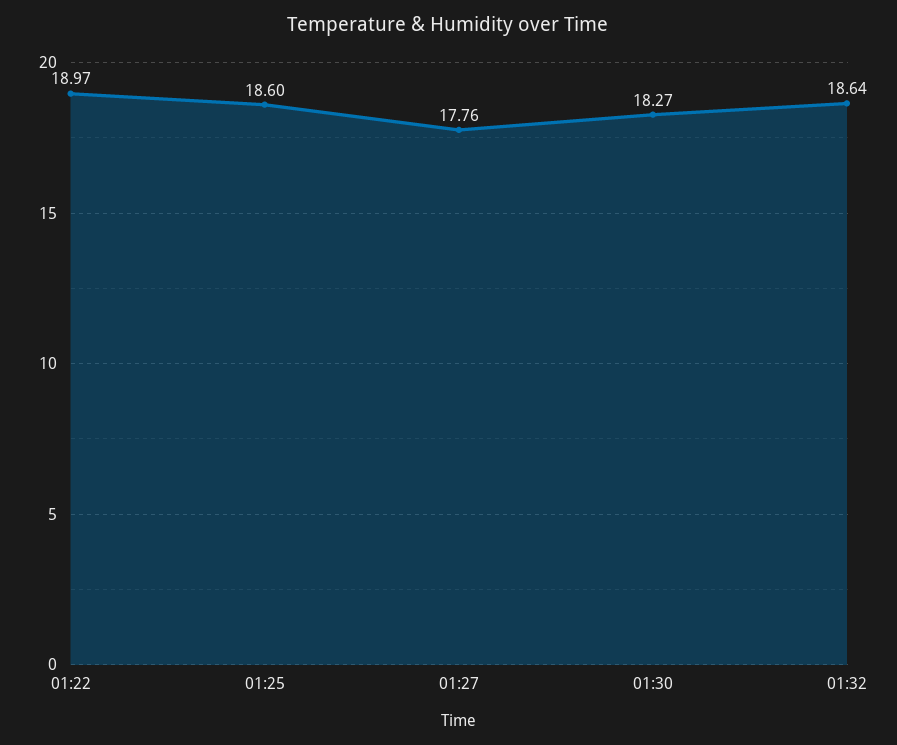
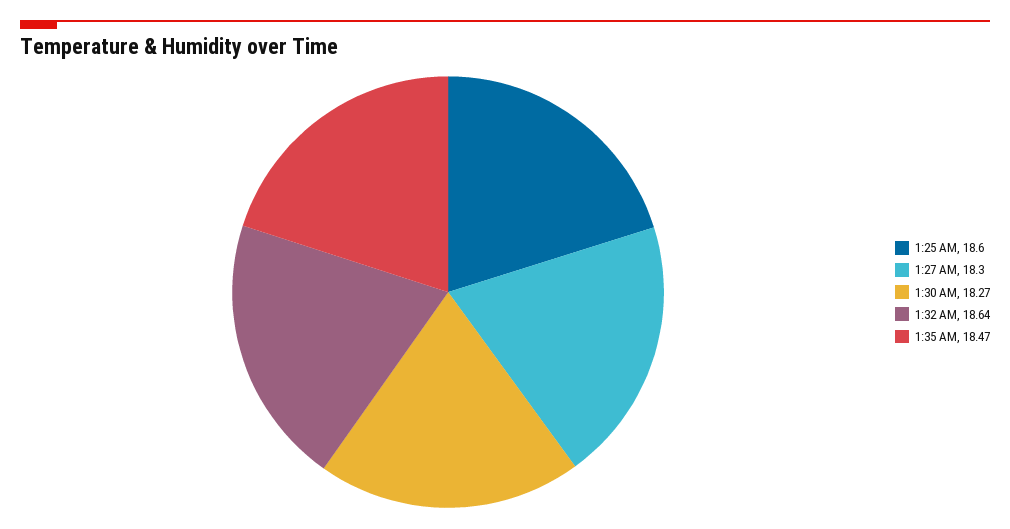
01:22: 18.97 -> none
01:27: 17.76 -> 18.3
1:35 AM: none -> 18.47

